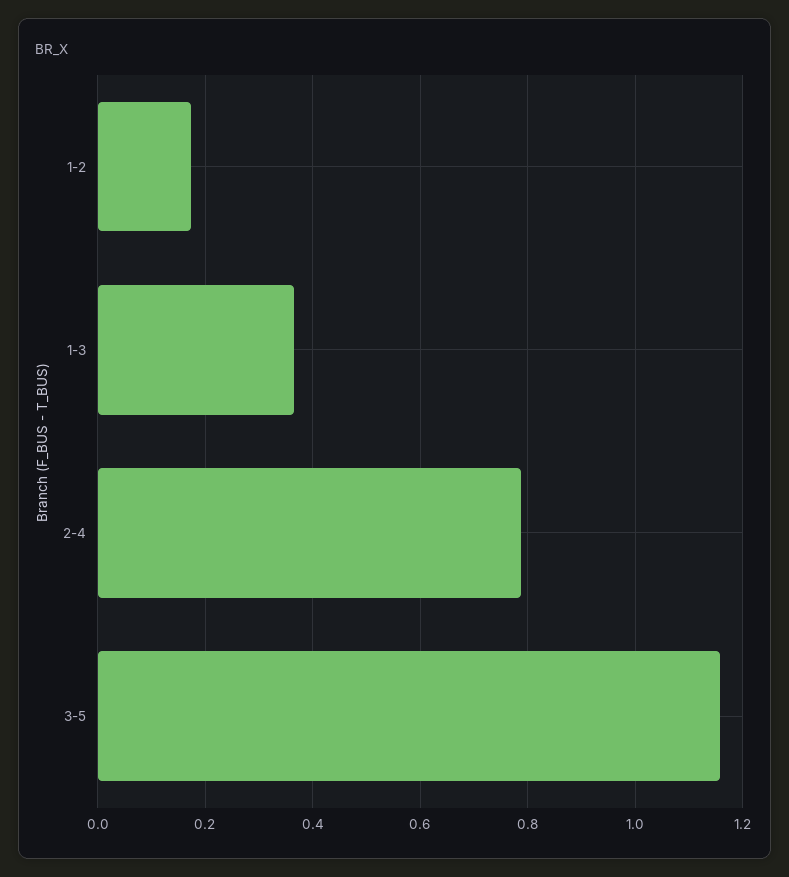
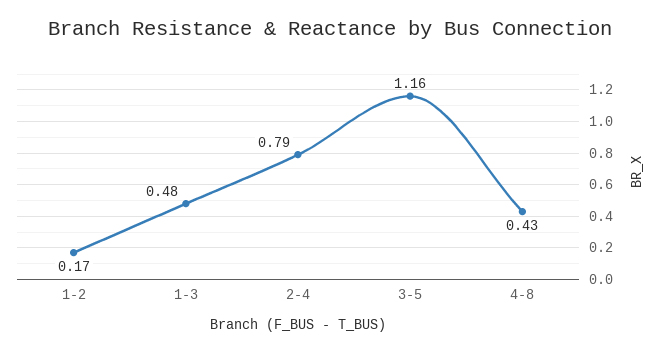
1-3: 0.36 -> 0.48
4-8: none -> 0.43

